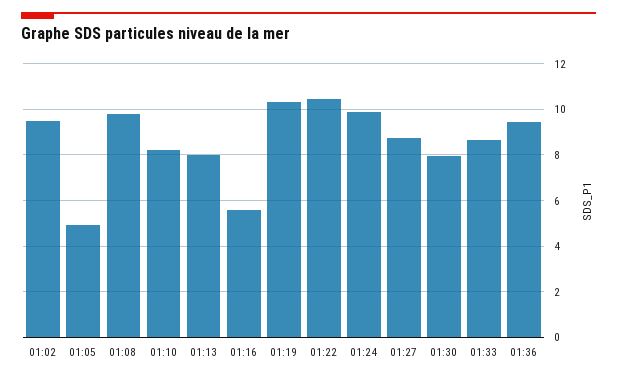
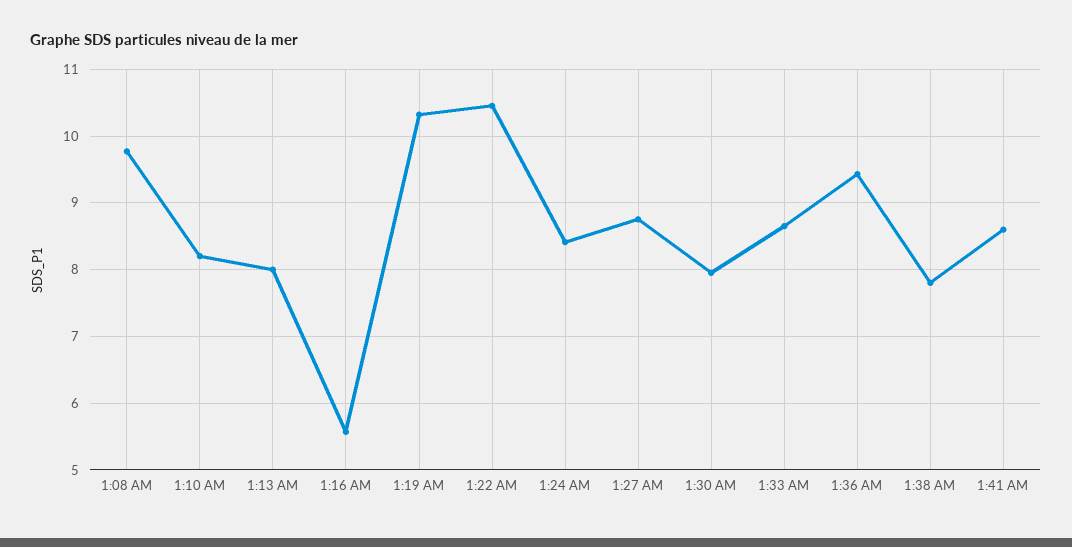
01:02: 9.5 -> none
01:05: 5 -> none
01:24: 10 -> 8.4
1:38 AM: none -> 7.8
1:41 AM: none -> 8.6

